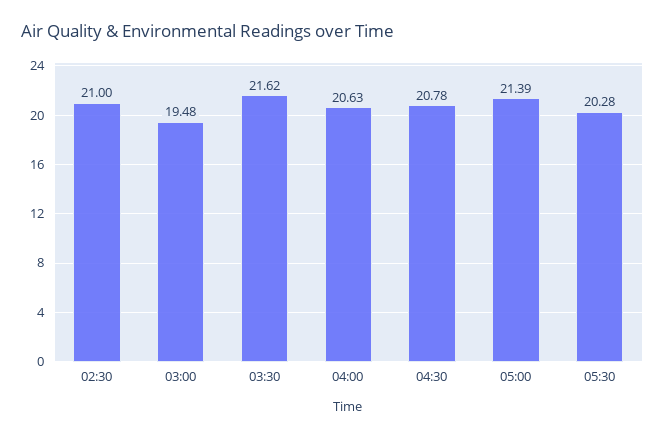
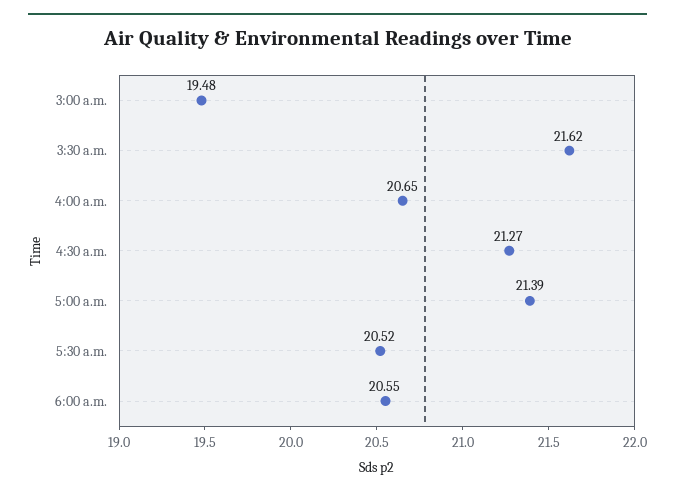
02:30: 21 -> none
04:00: 20.63 -> 20.65
04:30: 20.78 -> 21.27
05:30: 20.28 -> 20.52
6:00 a.m.: none -> 20.55

